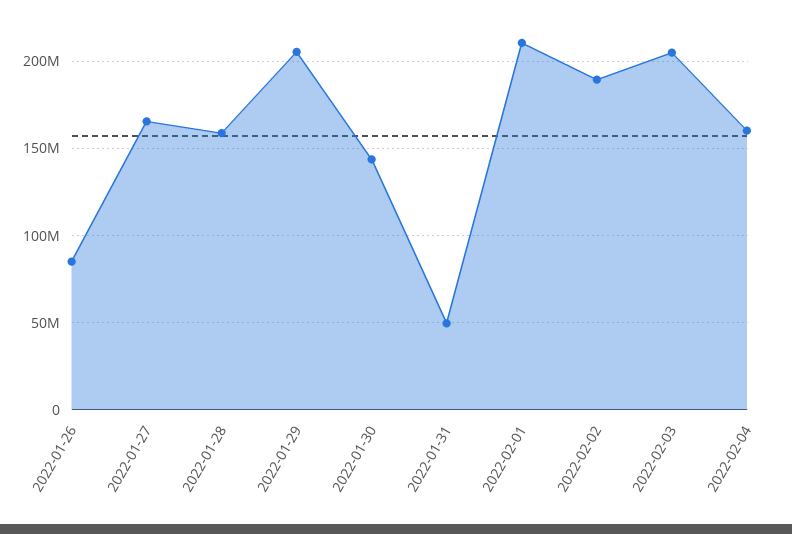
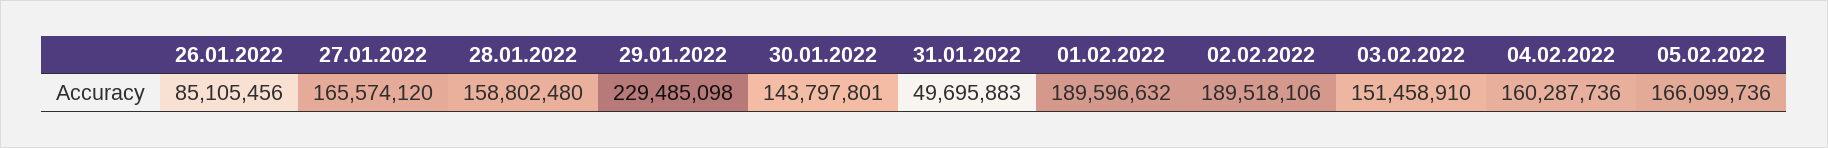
2022-01-29: 205000000 -> 229485098
2022-02-01: 210000000 -> 189596632
2022-02-03: 205000000 -> 151458910
05.02.2022: none -> 166099736

